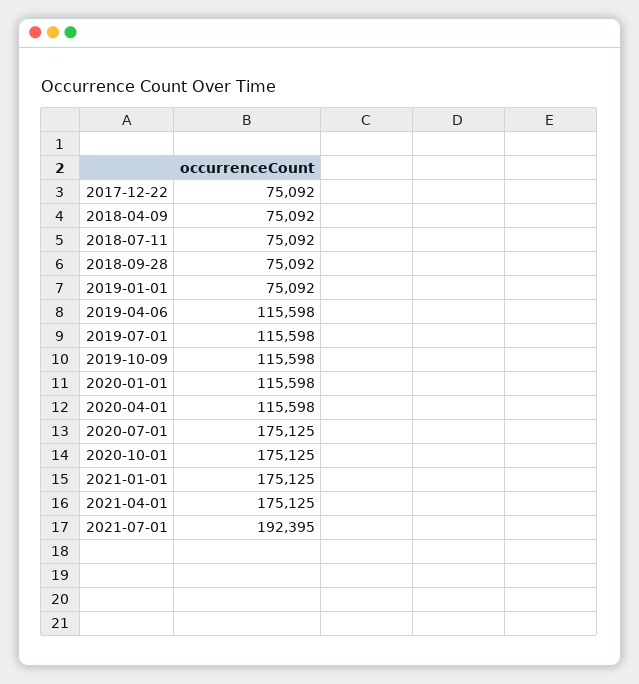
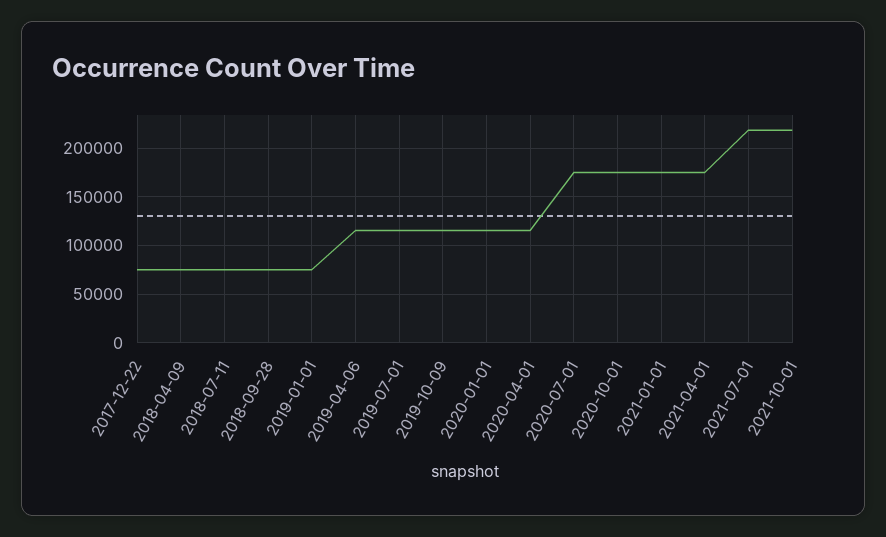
2021-07-01: 192395 -> 220000
2021-10-01: none -> 220000

